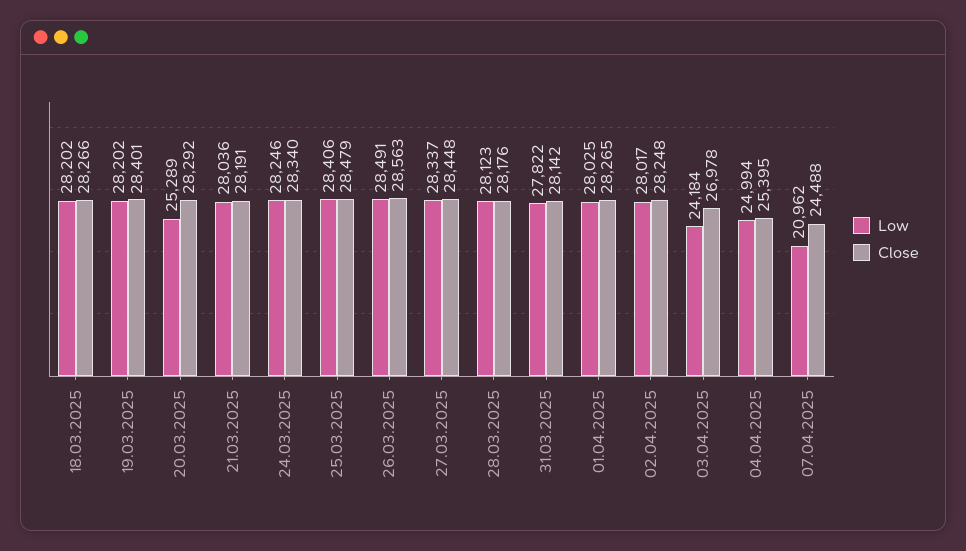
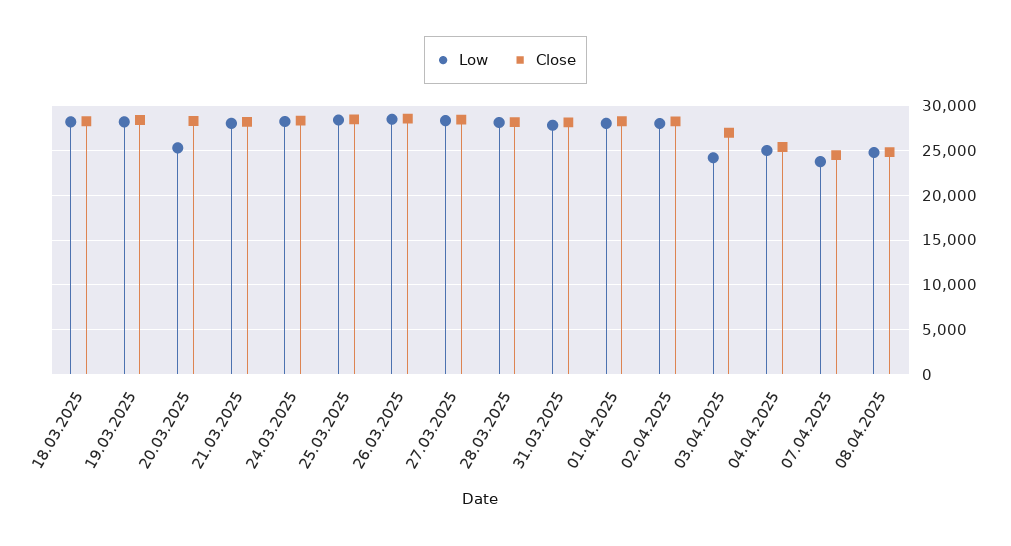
Low, 07.04.2025: 20962 -> 24000
Low, 08.04.2025: none -> 25000
Close, 08.04.2025: none -> 25000

